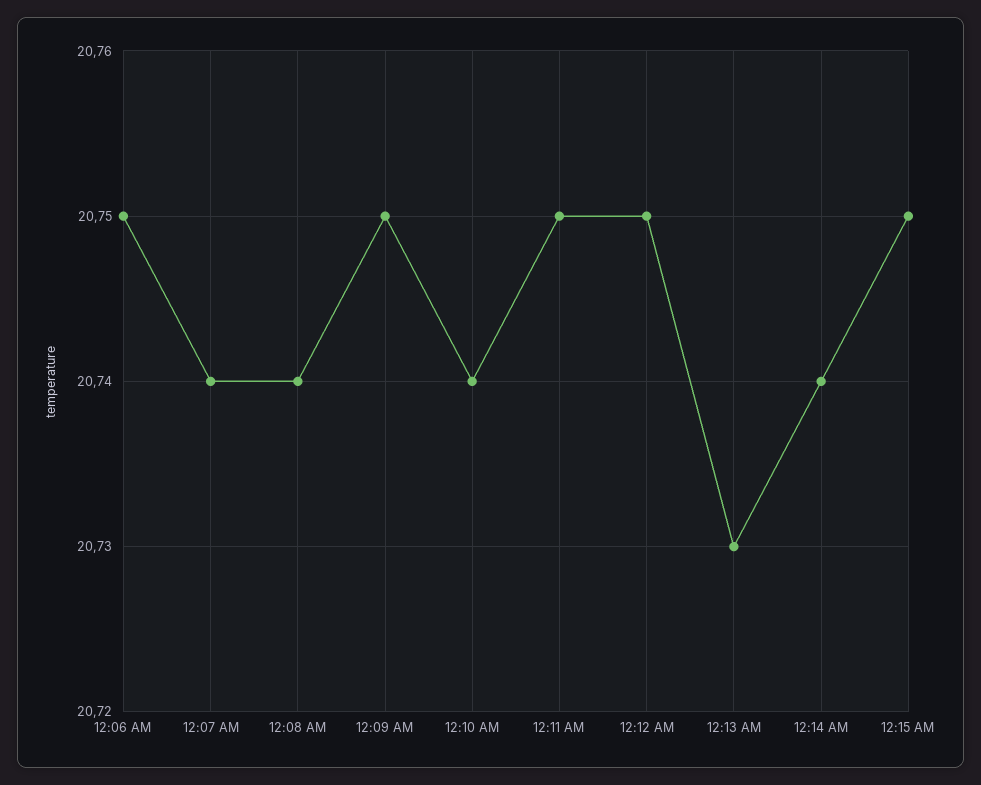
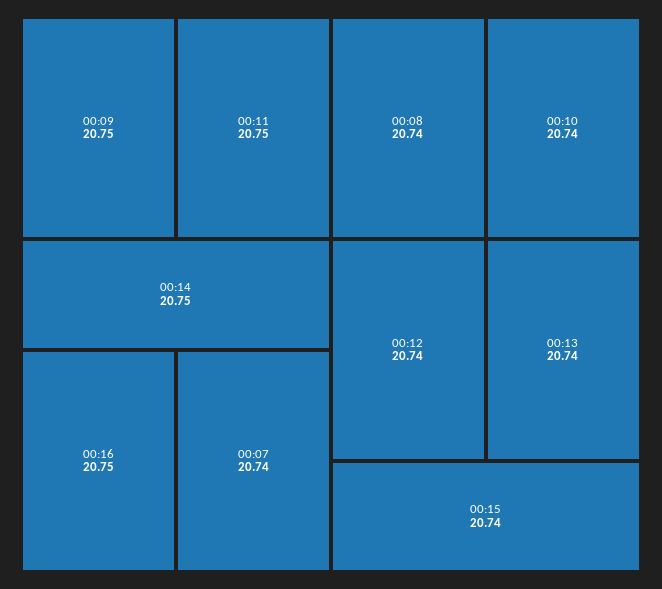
12:06 AM: 20.75 -> none
12:12 AM: 20.75 -> 20.74
12:13 AM: 20.73 -> 20.74
12:14 AM: 20.74 -> 20.75
12:15 AM: 20.75 -> 20.74
00:16: none -> 20.75

